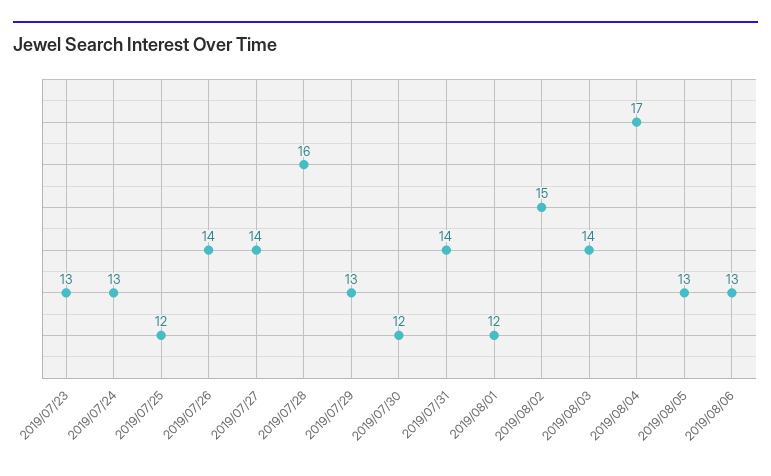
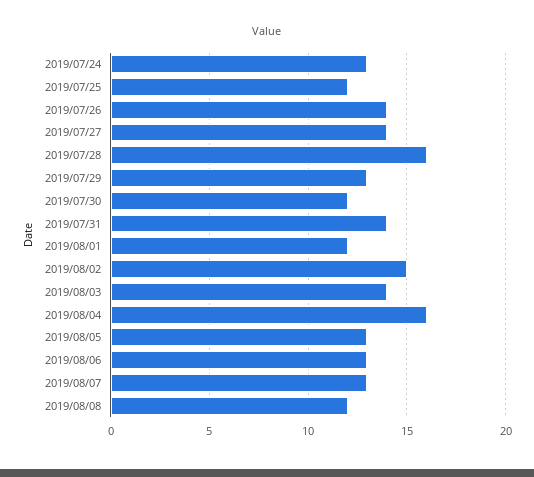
2019/07/23: 13 -> none
2019/08/04: 17 -> 16
2019/08/07: none -> 13
2019/08/08: none -> 12

